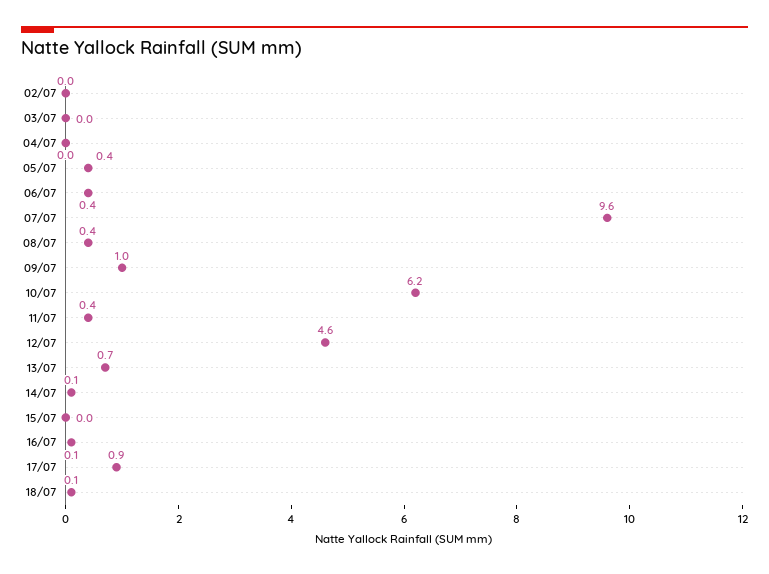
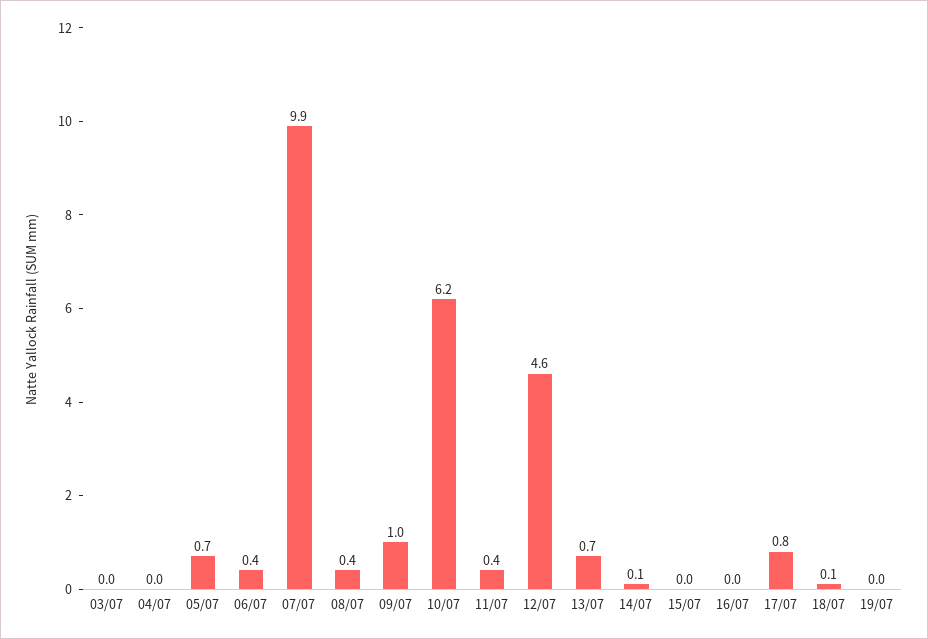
02/07: 0 -> none
05/07: 0.4 -> 0.7
07/07: 9.6 -> 9.9
16/07: 0.1 -> 0
17/07: 0.9 -> 0.8
19/07: none -> 0

